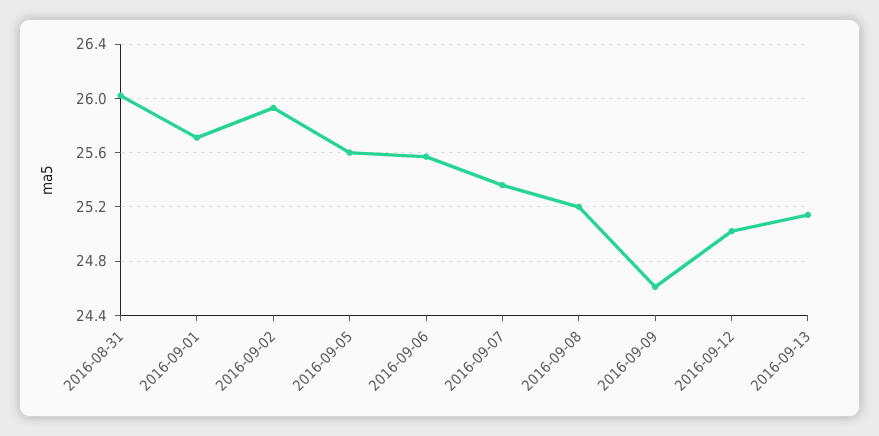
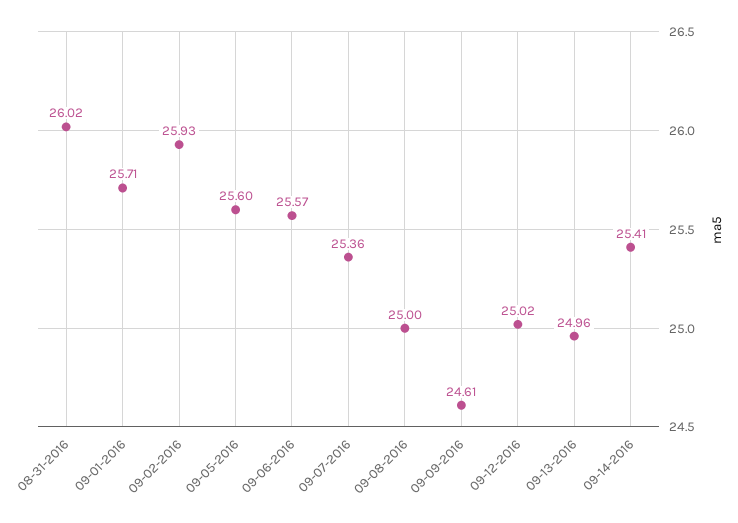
2016-09-08: 25.2 -> 25
2016-09-13: 25.15 -> 24.96
09-14-2016: none -> 25.41

